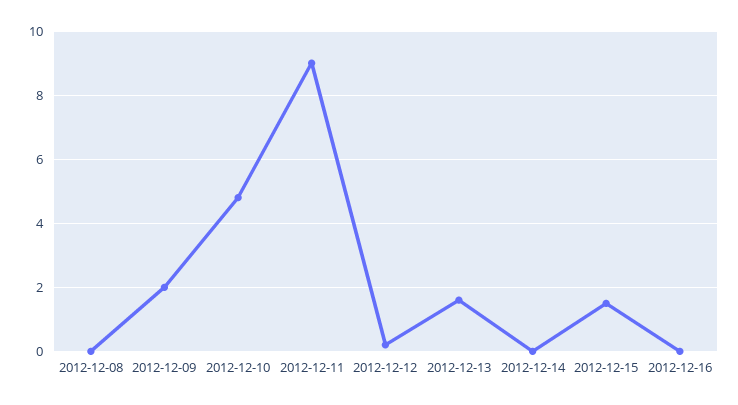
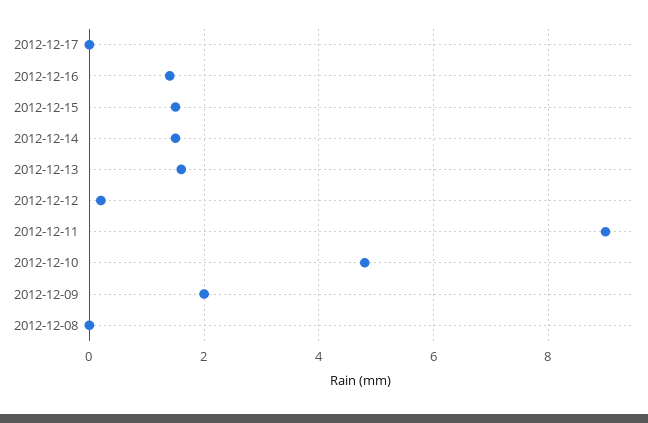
2012-12-14: 0 -> 1.5
2012-12-16: 0 -> 1.5
2012-12-17: none -> 0

